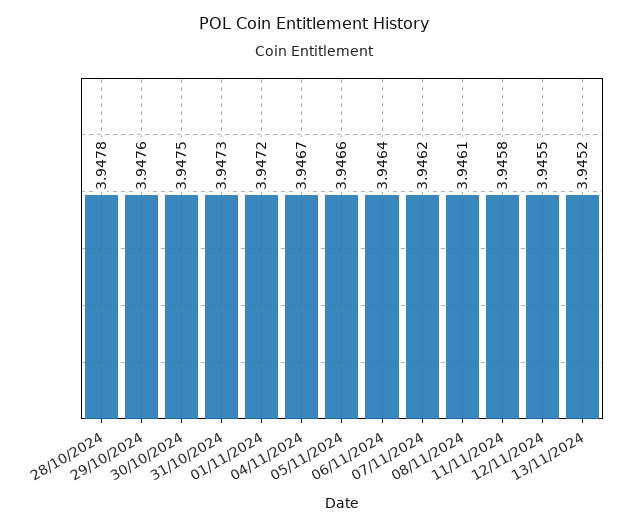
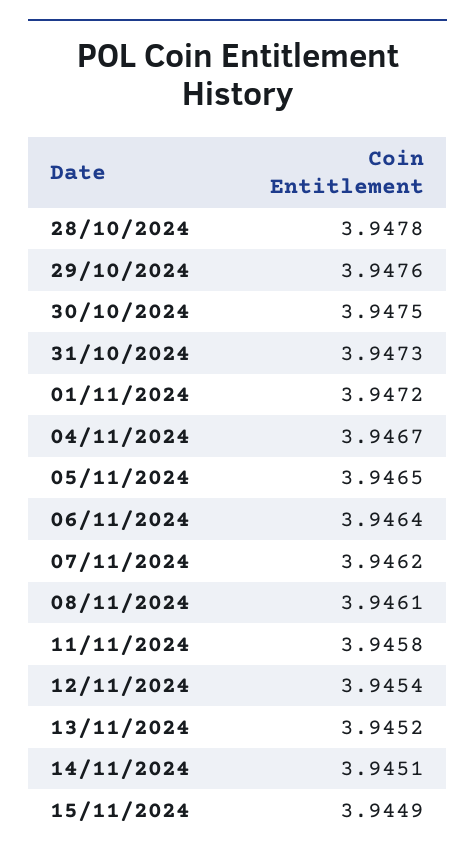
05/11/2024: 3.9466 -> 3.9465
12/11/2024: 3.9455 -> 3.9454
14/11/2024: none -> 3.9451
15/11/2024: none -> 3.9449

